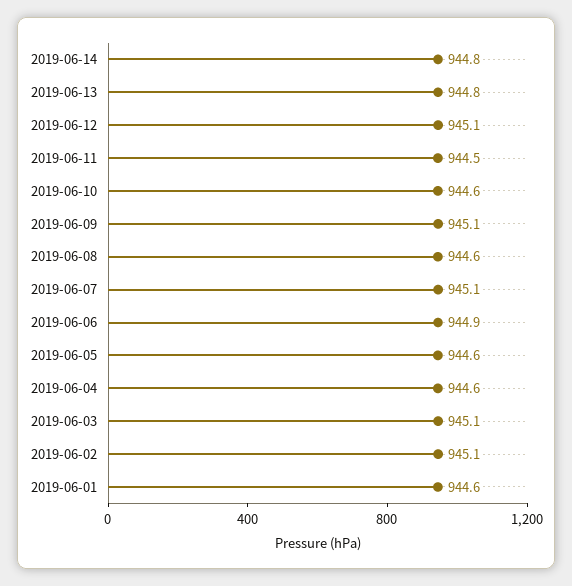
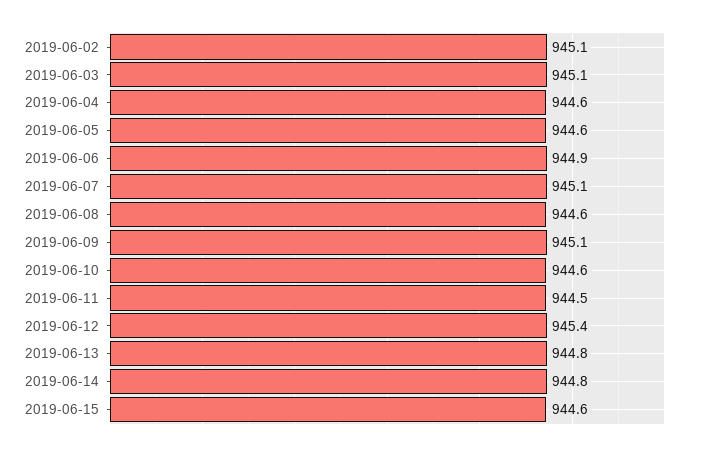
2019-06-12: 945.1 -> 945.4
2019-06-01: 944.6 -> none
2019-06-15: none -> 944.6

